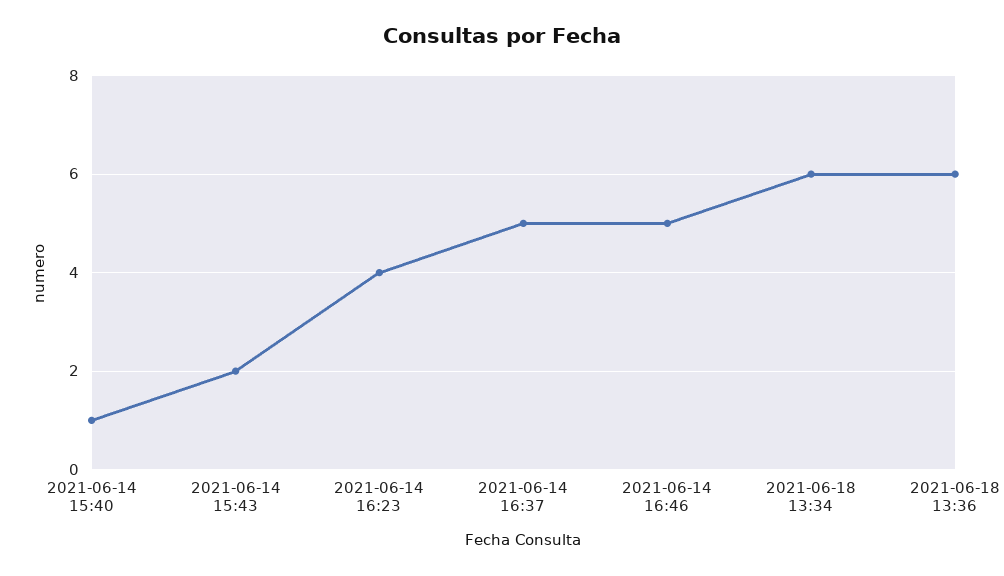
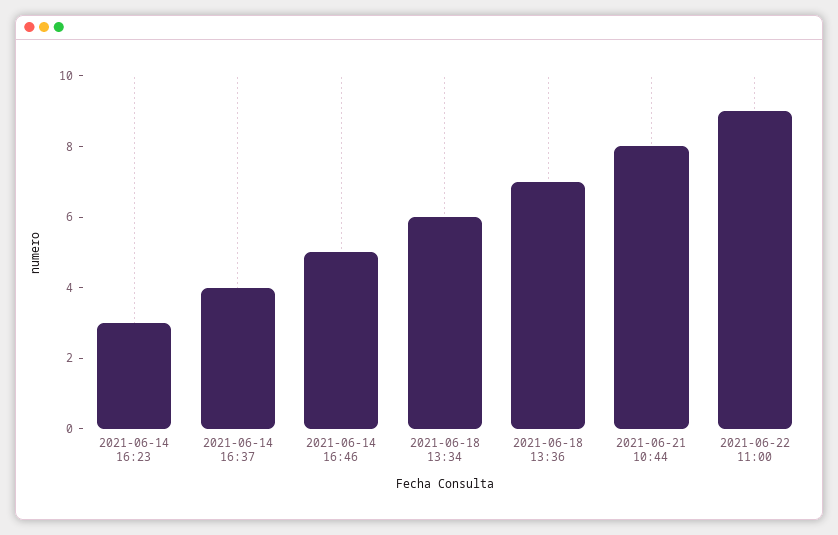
2021-06-14 15:40: 1 -> none
2021-06-14 15:43: 2 -> none
2021-06-14 16:23: 4 -> 3
2021-06-14 16:37: 5 -> 4
2021-06-18 13:36: 6 -> 7
2021-06-21 10:44: none -> 8
2021-06-22 11:00: none -> 9

